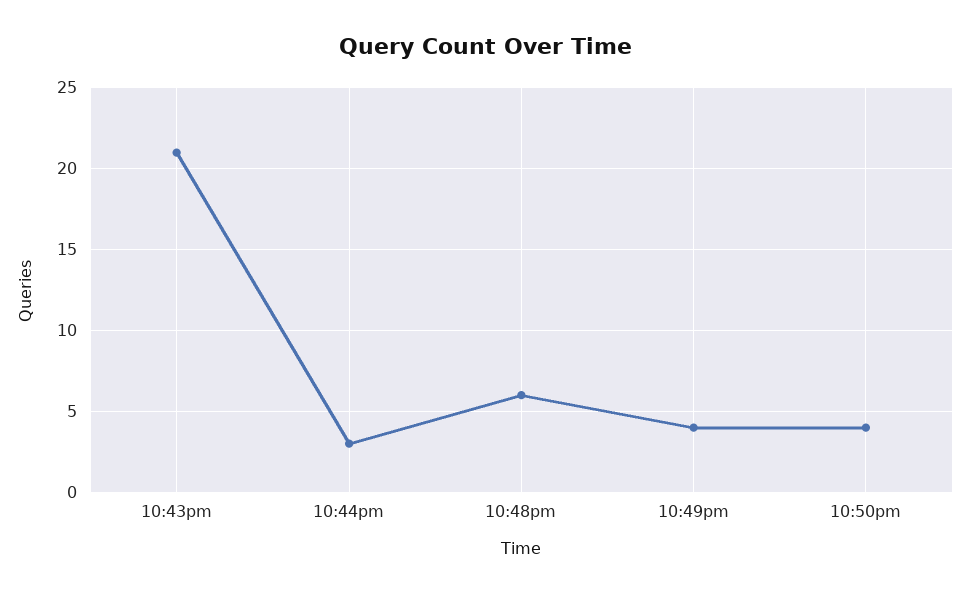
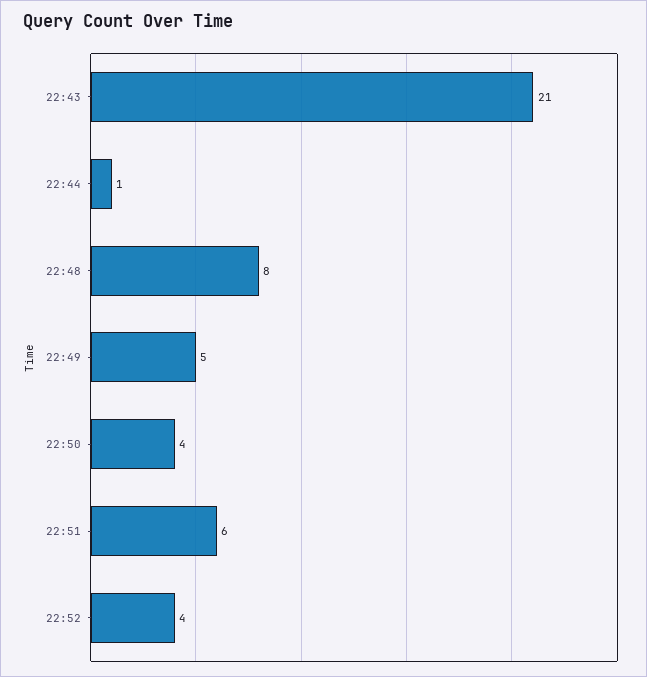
10:44pm: 3 -> 1
10:48pm: 6 -> 8
10:49pm: 4 -> 5
22:51: none -> 6
22:52: none -> 4

